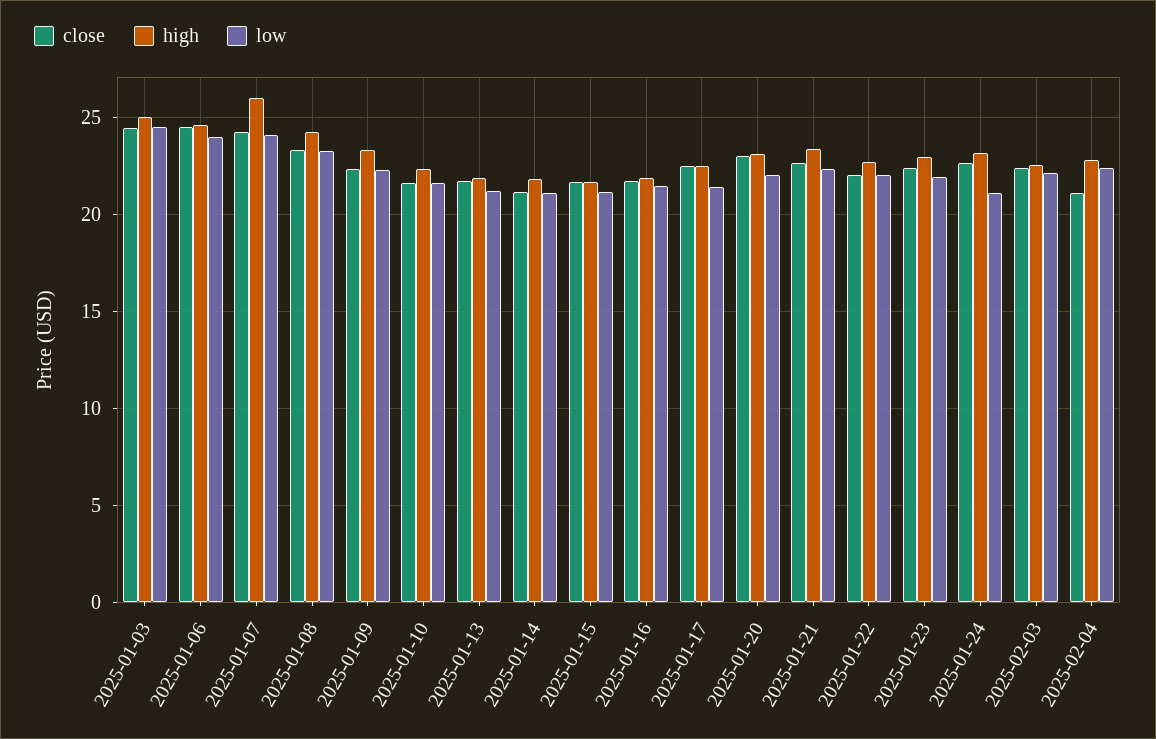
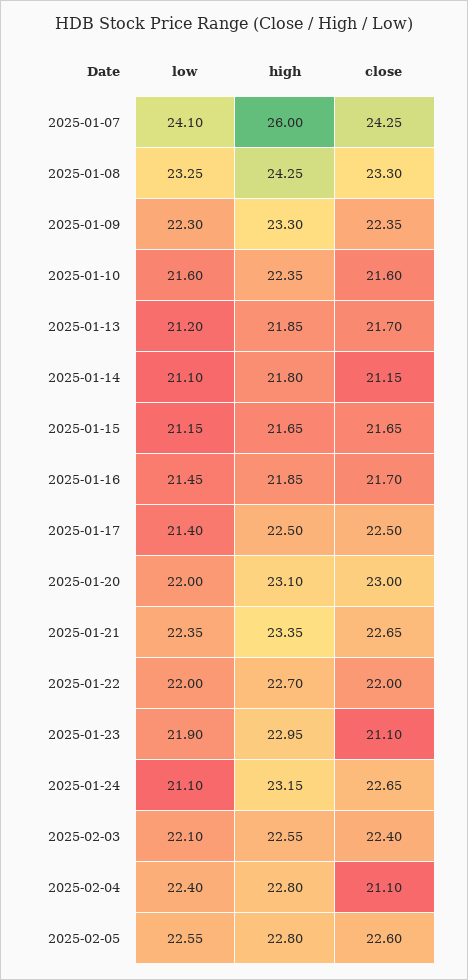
close, 2025-01-03: 24.5 -> none
high, 2025-01-03: 25 -> none
low, 2025-01-03: 24.5 -> none
close, 2025-01-06: 24.5 -> none
high, 2025-01-06: 24.5 -> none
low, 2025-01-06: 24 -> none
close, 2025-01-23: 22.5 -> 21.1
low, 2025-02-05: none -> 22.55
high, 2025-02-05: none -> 22.8
close, 2025-02-05: none -> 22.6

